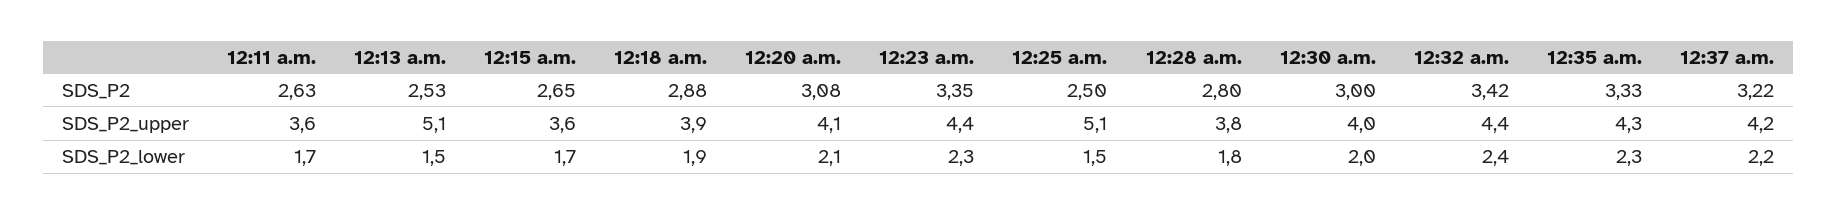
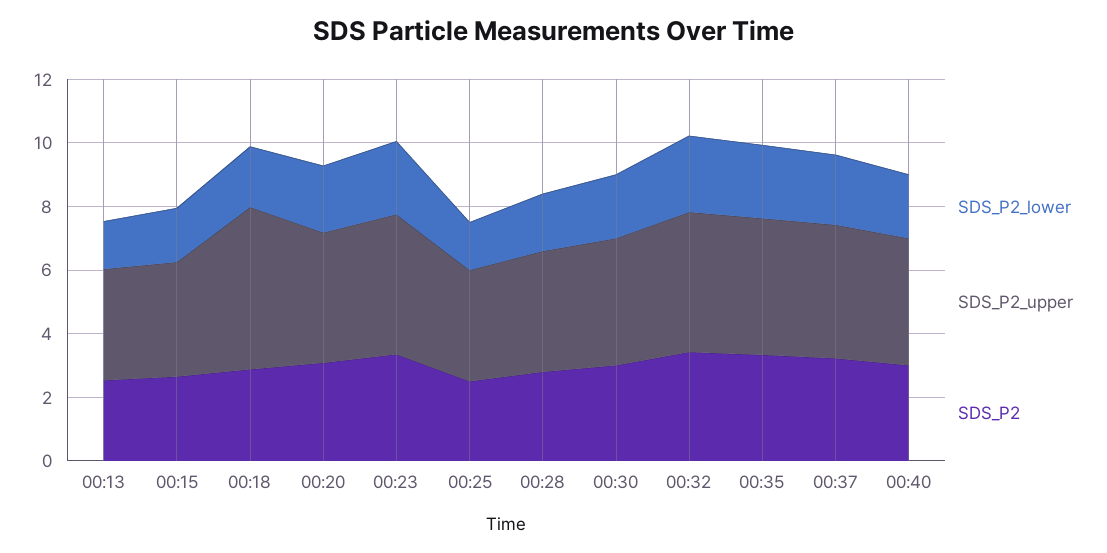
SDS_P2, 12:11 a.m.: 2.63 -> none
SDS_P2_upper, 12:11 a.m.: 3.6 -> none
SDS_P2_upper, 12:13 a.m.: 5.1 -> 3.5
SDS_P2_upper, 12:18 a.m.: 3.9 -> 5
SDS_P2_upper, 12:25 a.m.: 5.1 -> 3.5
SDS_P2_lower, 12:11 a.m.: 1.7 -> none
SDS_P2_lower, 00:40: none -> 2
SDS_P2_upper, 00:40: none -> 4
SDS_P2, 00:40: none -> 3

